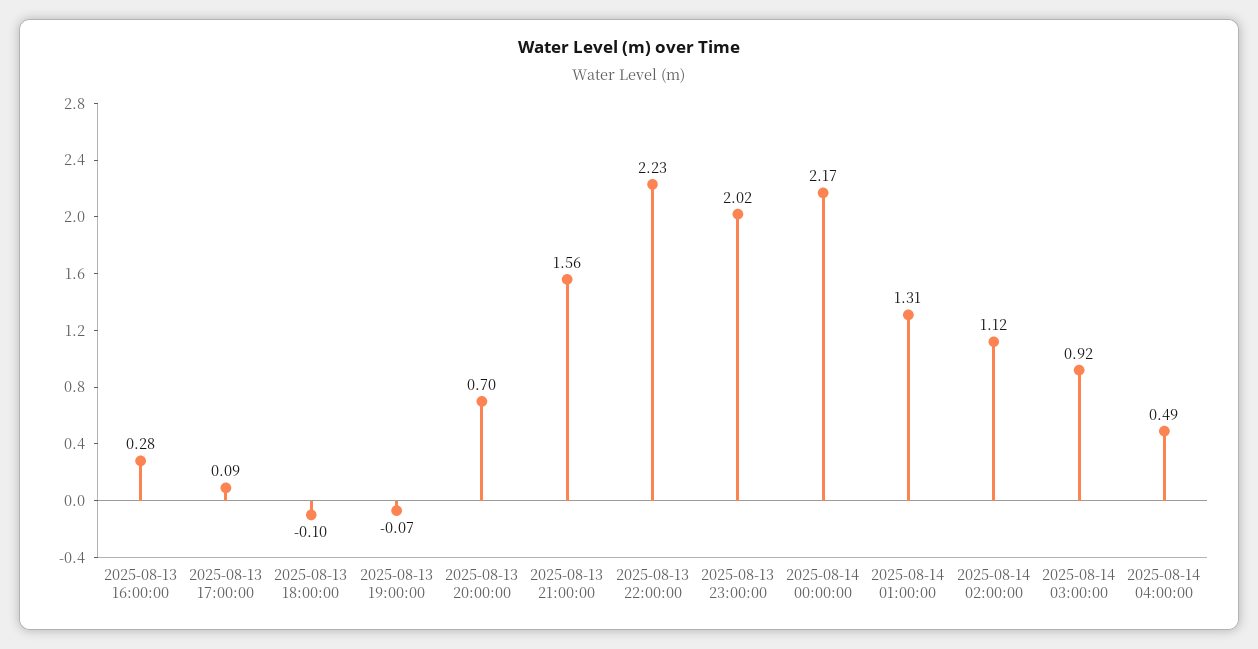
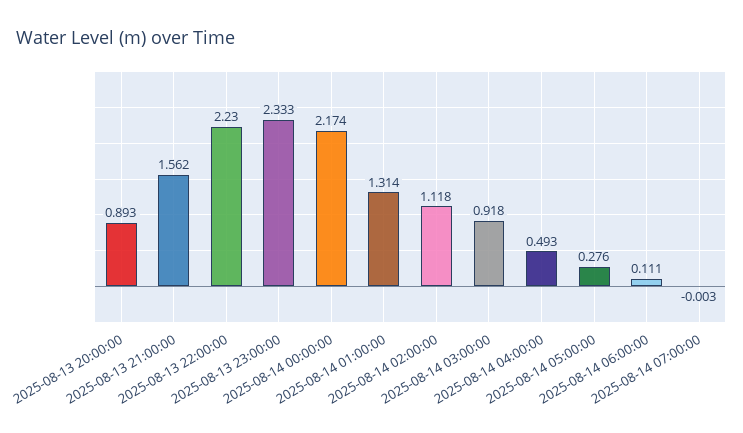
2025-08-13 16:00:00: 0.28 -> none
2025-08-13 17:00:00: 0.09 -> none
2025-08-13 18:00:00: -0.1 -> none
2025-08-13 19:00:00: -0.07 -> none
2025-08-13 20:00:00: 0.7 -> 0.893
2025-08-13 23:00:00: 2.02 -> 2.333
2025-08-14 05:00:00: none -> 0.276
2025-08-14 06:00:00: none -> 0.111
2025-08-14 07:00:00: none -> -0.003

